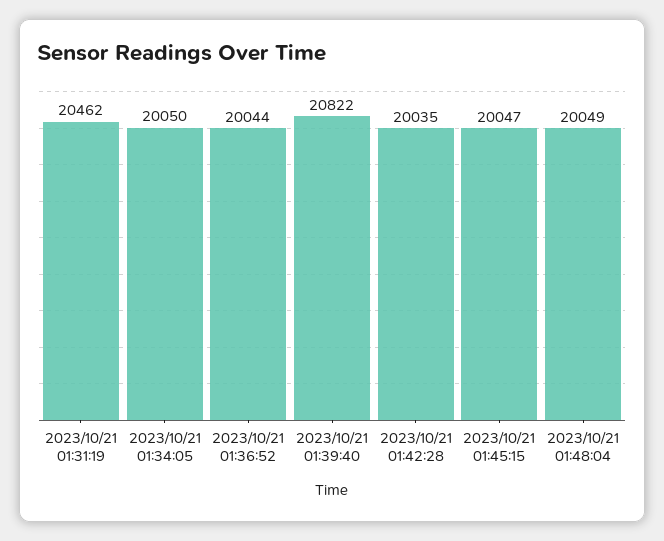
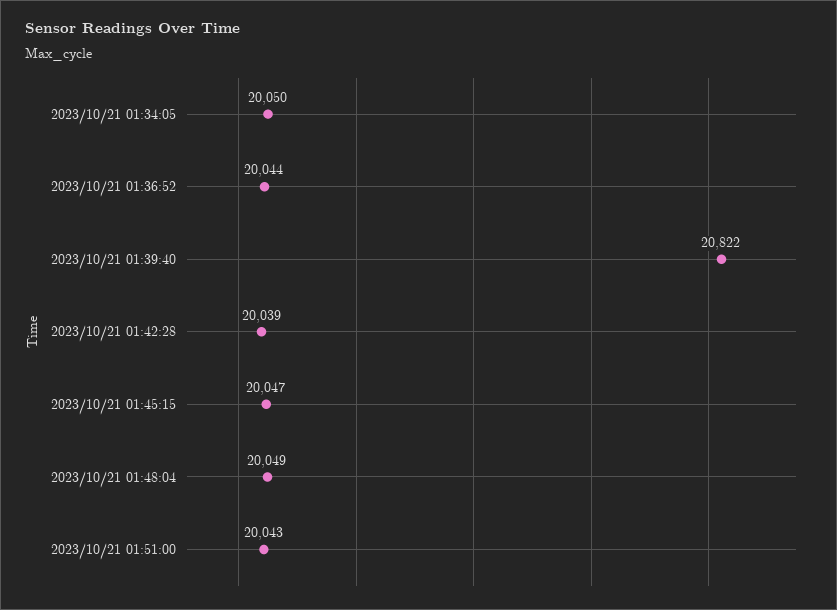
2023/10/21 01:31:19: 20462 -> none
2023/10/21 01:42:28: 20035 -> 20039
2023/10/21 01:51:00: none -> 20043

